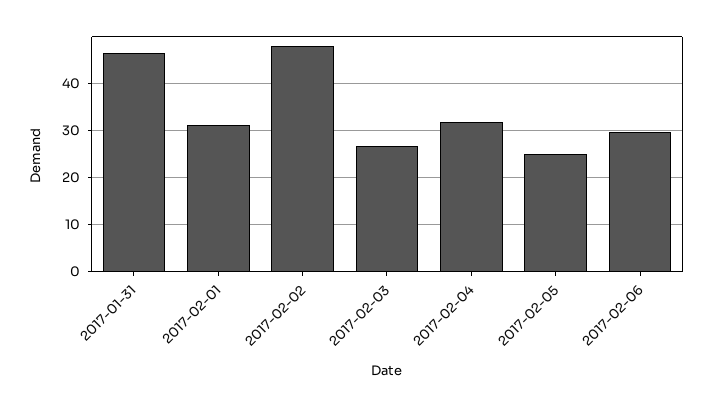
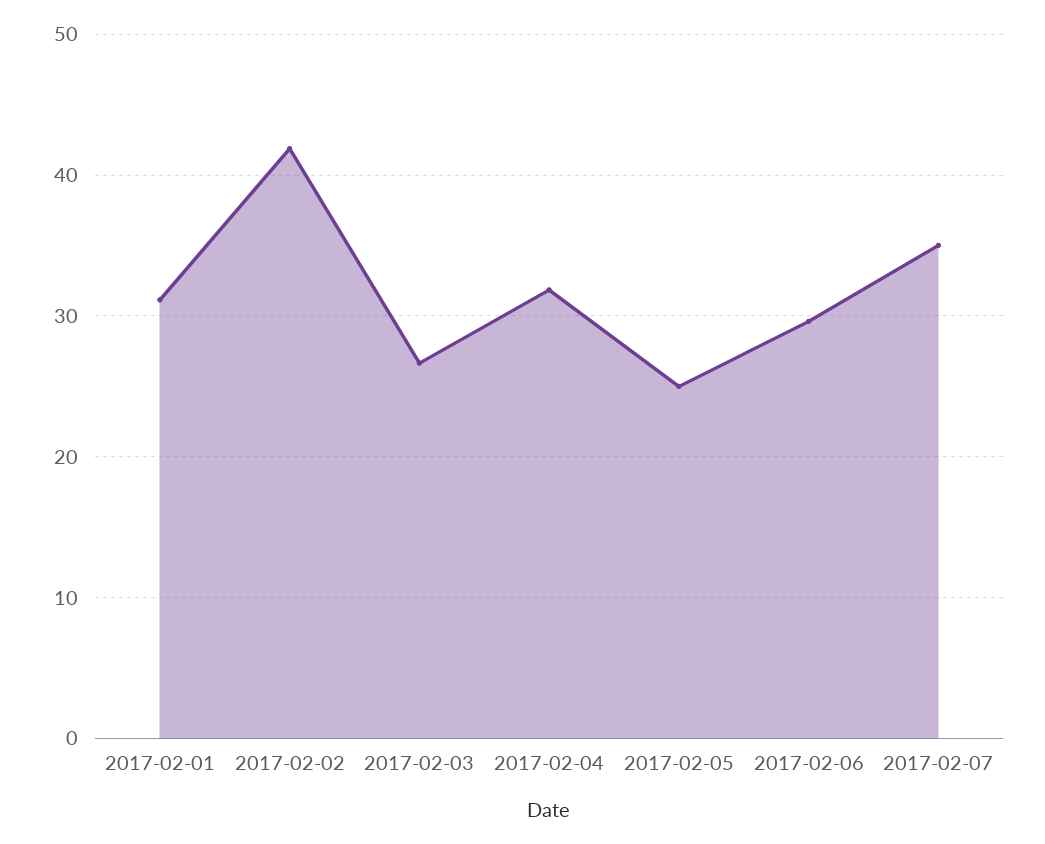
2017-01-31: 46 -> none
2017-02-02: 48 -> 42
2017-02-07: none -> 35

